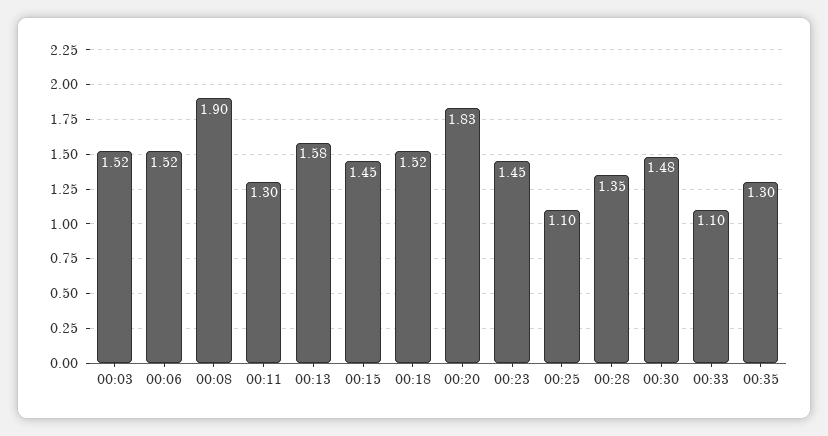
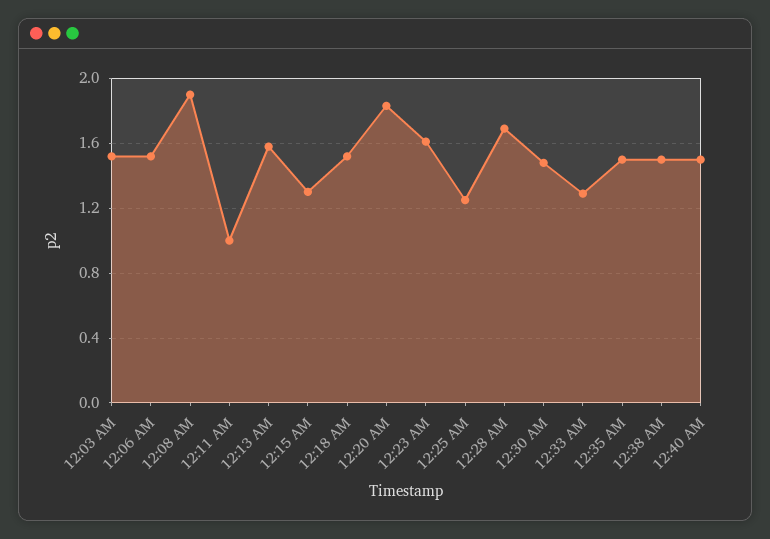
00:11: 1.3 -> 1
00:15: 1.45 -> 1.3
00:23: 1.45 -> 1.6
00:25: 1.1 -> 1.25
00:28: 1.35 -> 1.7
00:33: 1.1 -> 1.3
00:35: 1.3 -> 1.5
12:38 AM: none -> 1.5
12:40 AM: none -> 1.5

